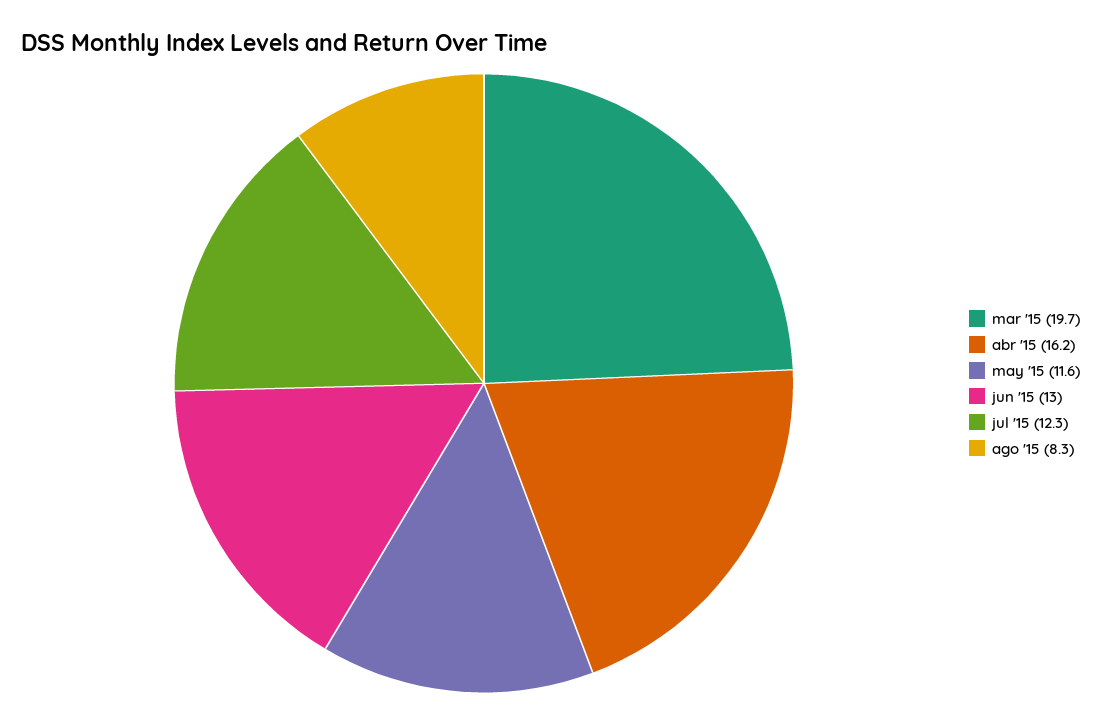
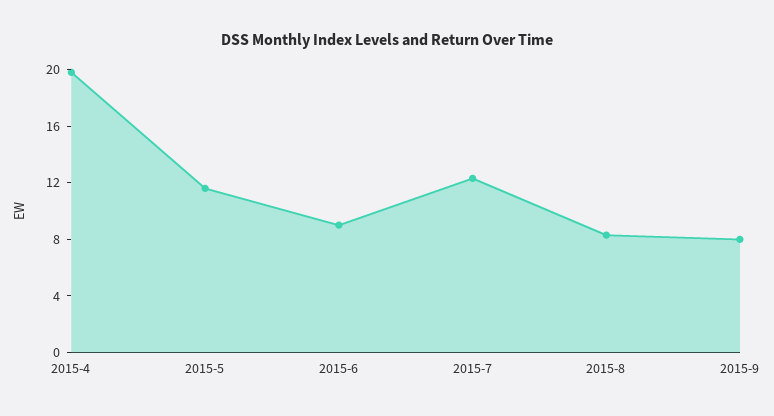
mar '15: 19.7 -> none
abr '15: 16.2 -> 20
jun '15: 13 -> 9
2015-9: none -> 8

